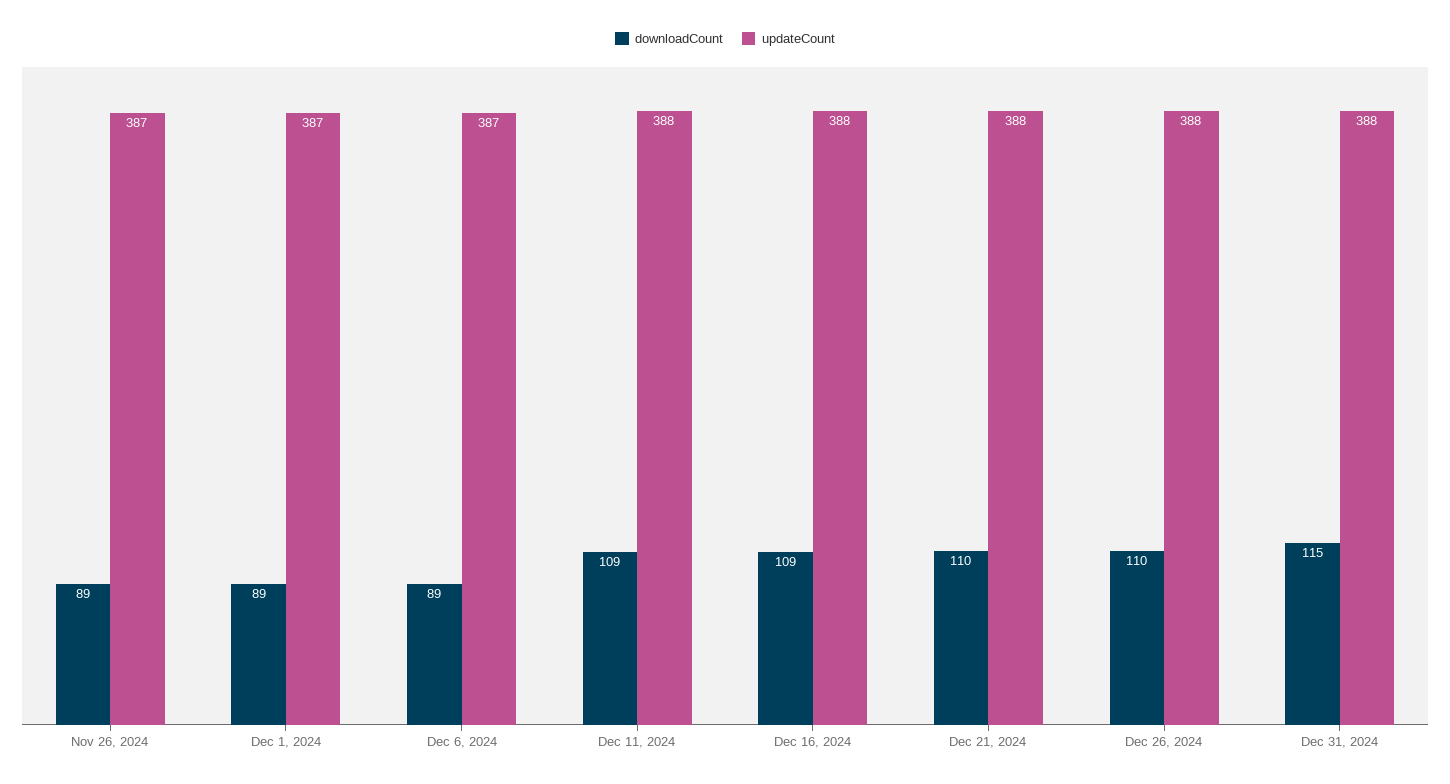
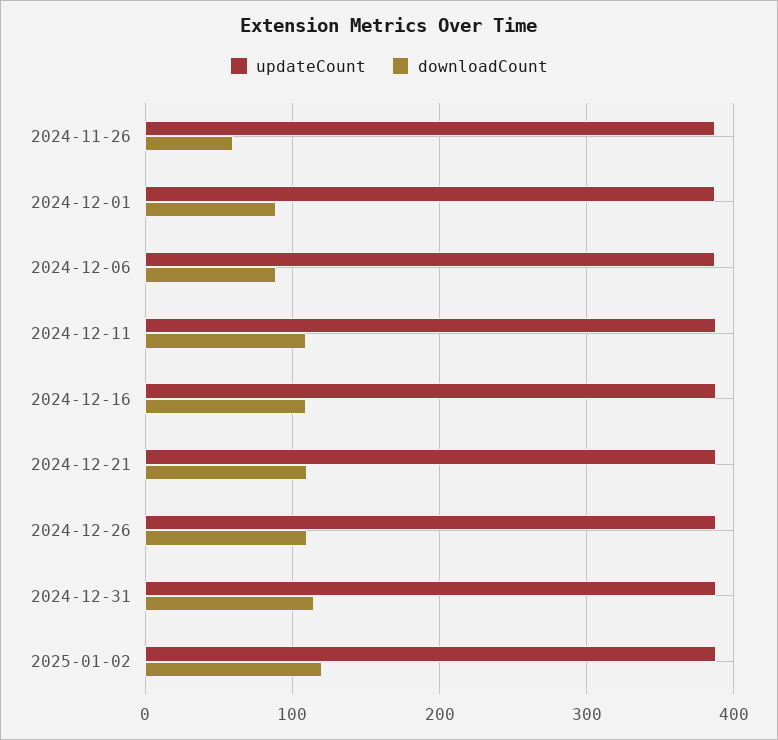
downloadCount, Nov 26, 2024: 89 -> 60
updateCount, 2025-01-02: none -> 390
downloadCount, 2025-01-02: none -> 120

